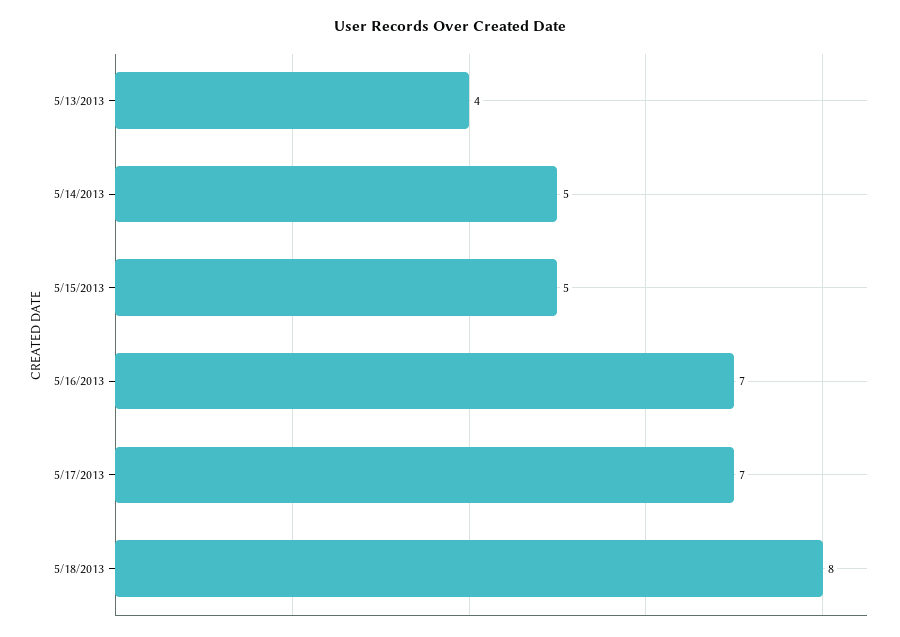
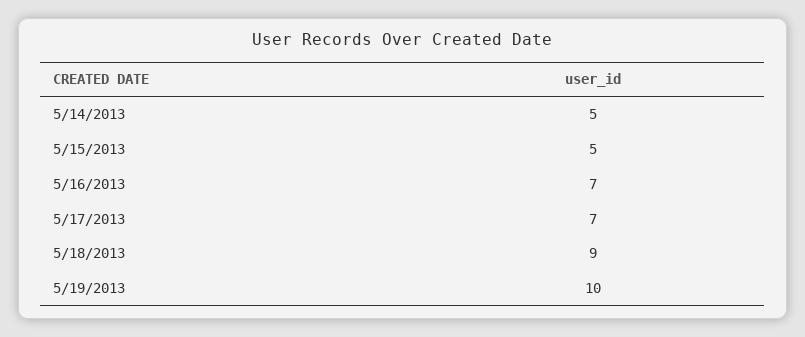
5/13/2013: 4 -> none
5/18/2013: 8 -> 9
5/19/2013: none -> 10

